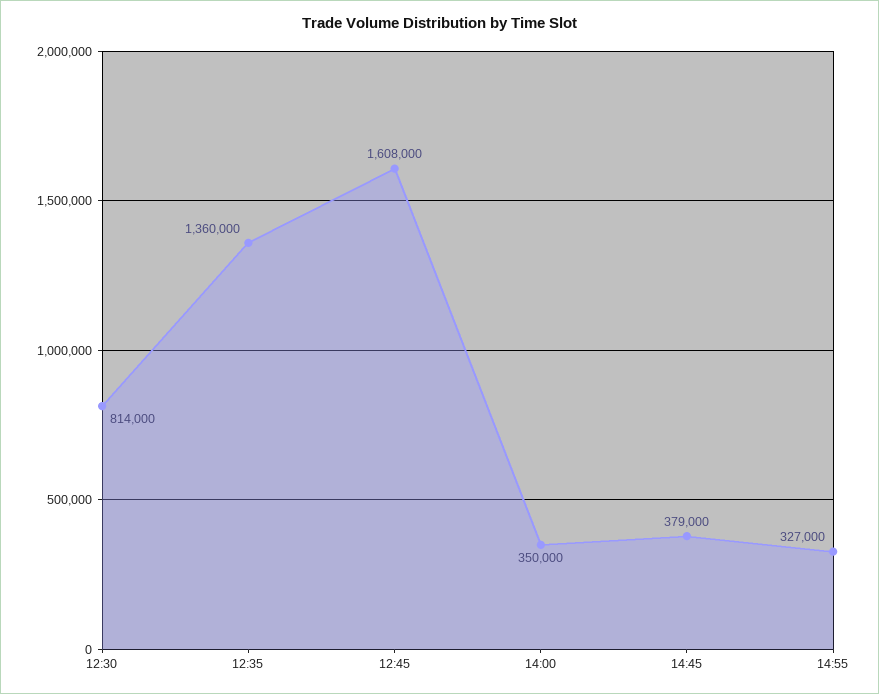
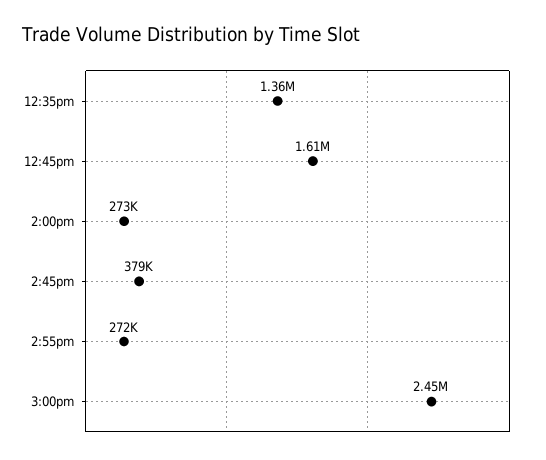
12:30: 814000 -> none
14:00: 350000 -> 273000
14:55: 327000 -> 272000
3:00pm: none -> 2450000

